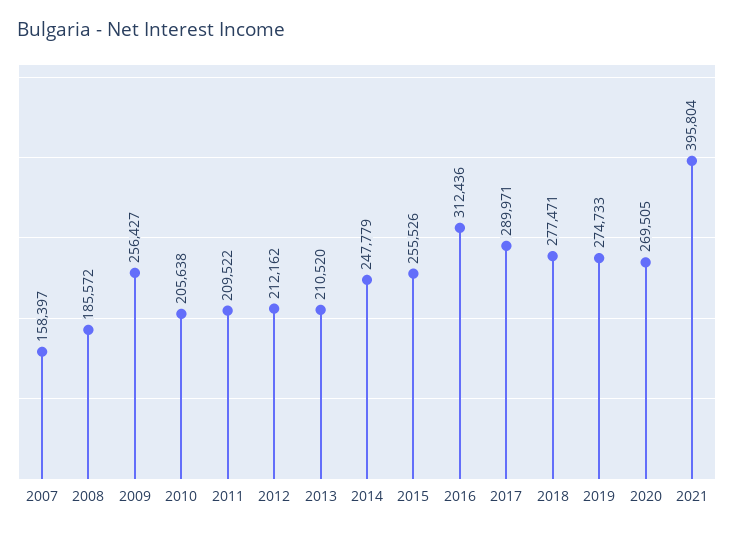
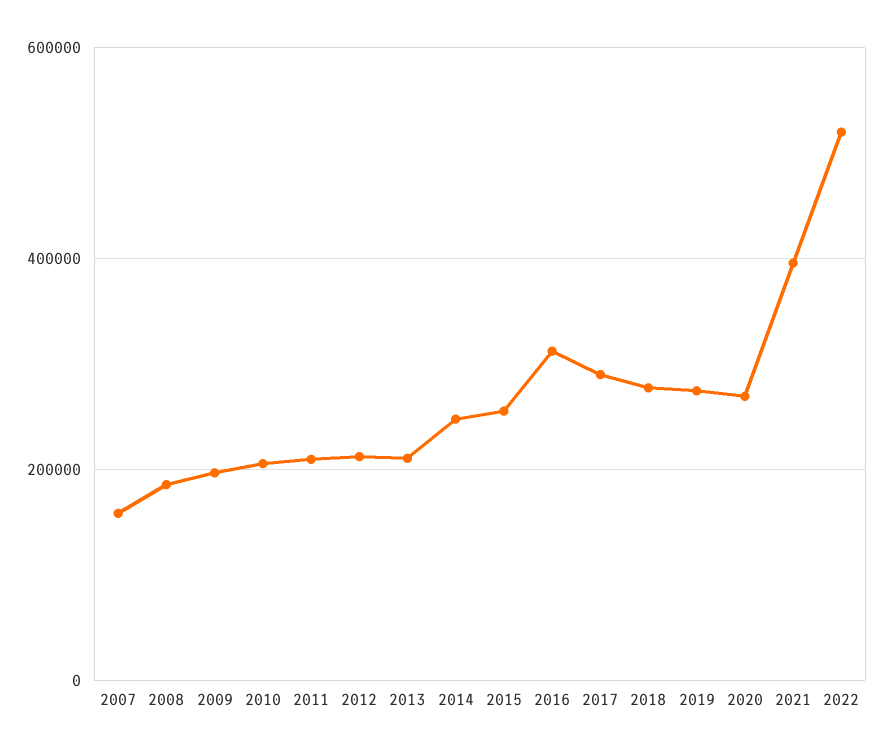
2009: 256427 -> 200000
2022: none -> 520000

